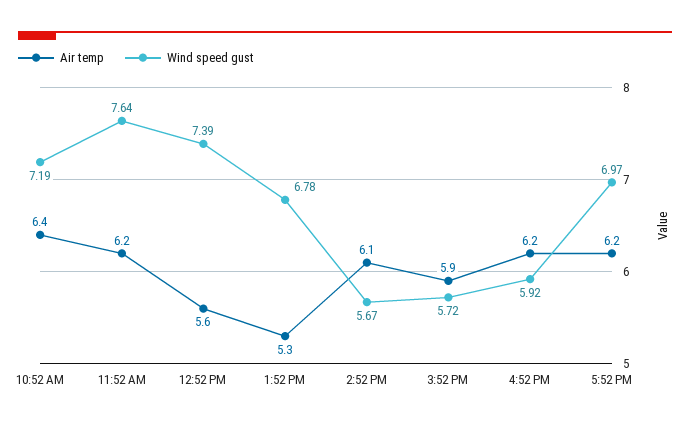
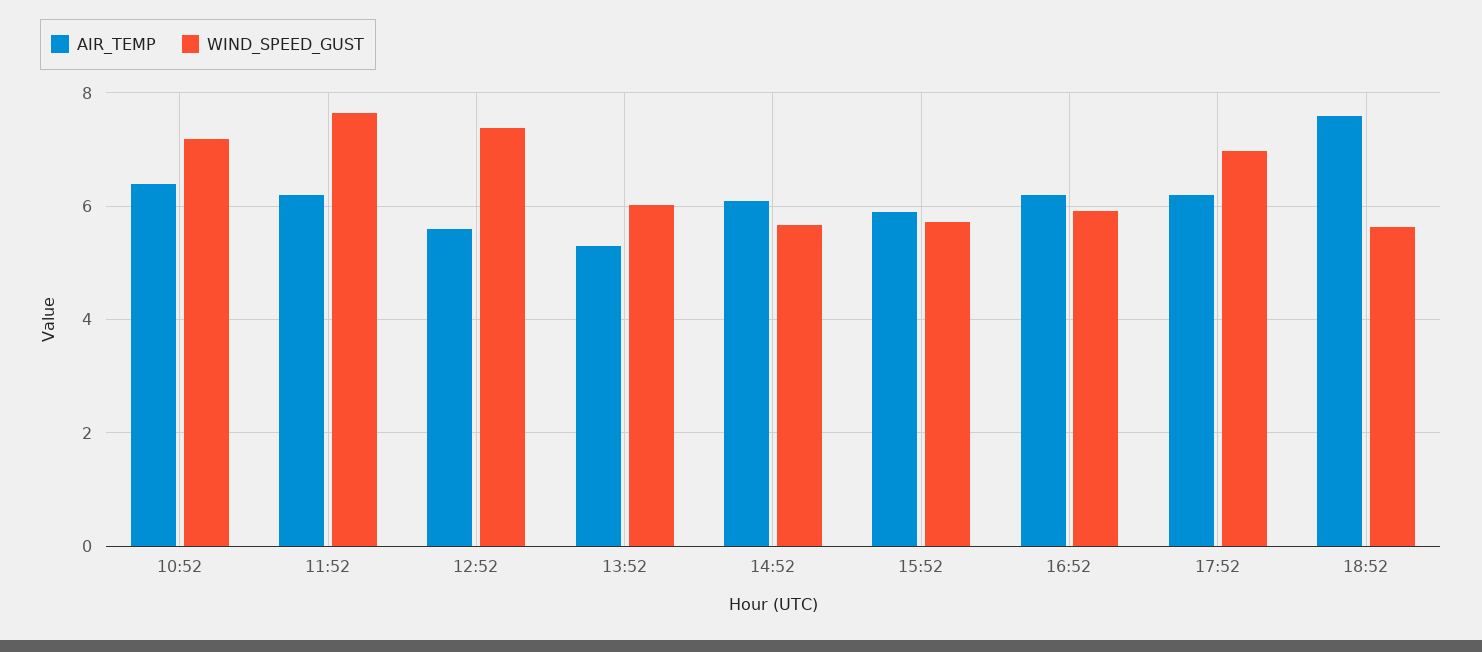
Wind speed gust, 1:52 PM: 6.78 -> 6
Air temp, 18:52: none -> 7.6
Wind speed gust, 18:52: none -> 5.6

